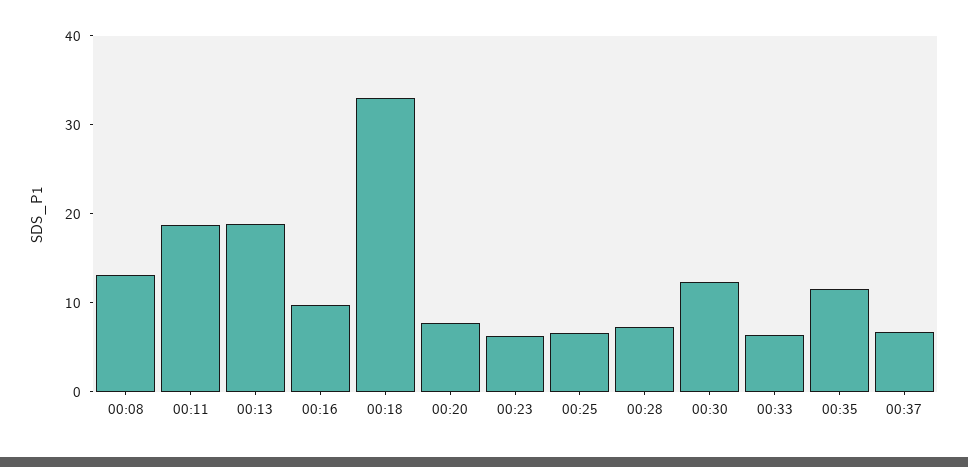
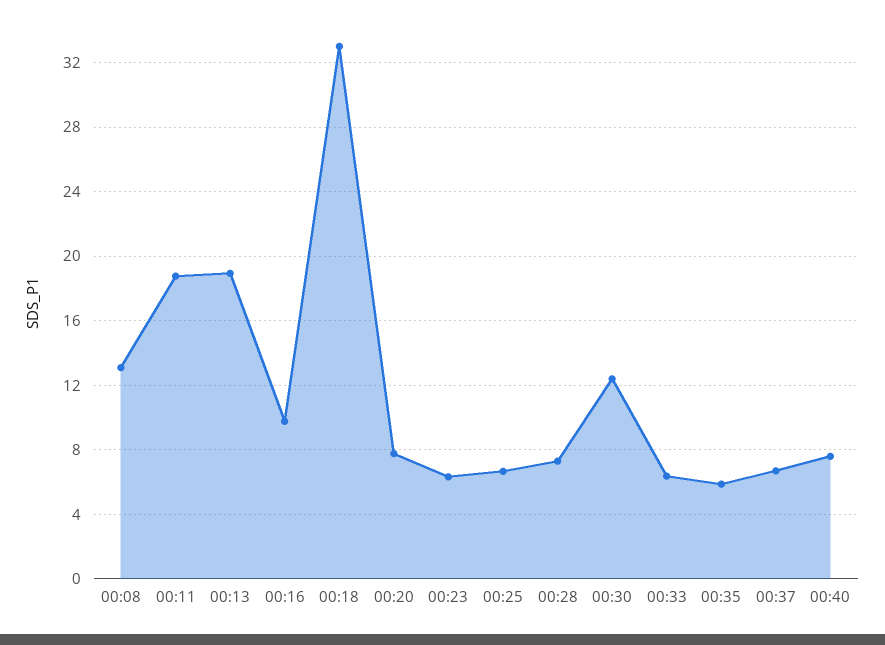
00:35: 12 -> 6
00:40: none -> 7.5

